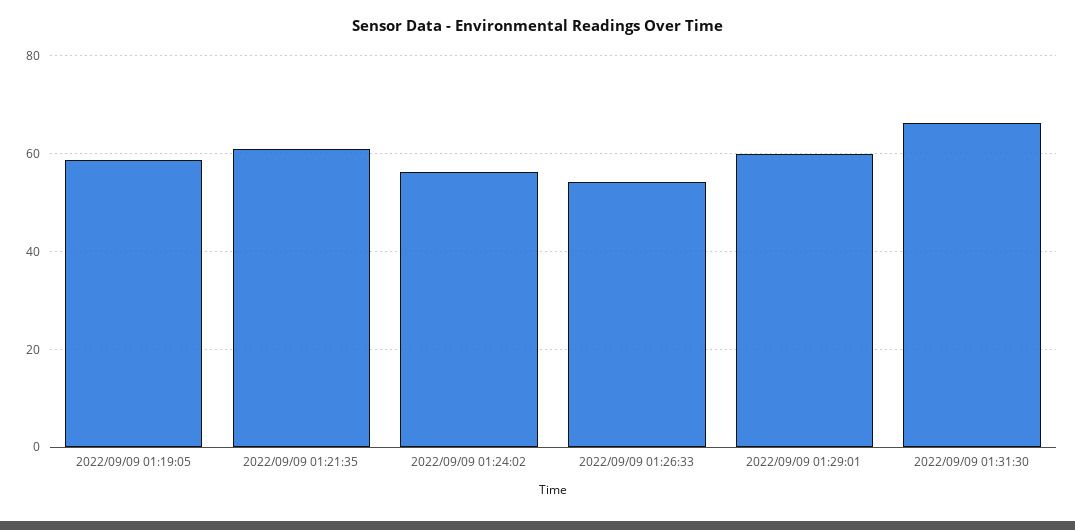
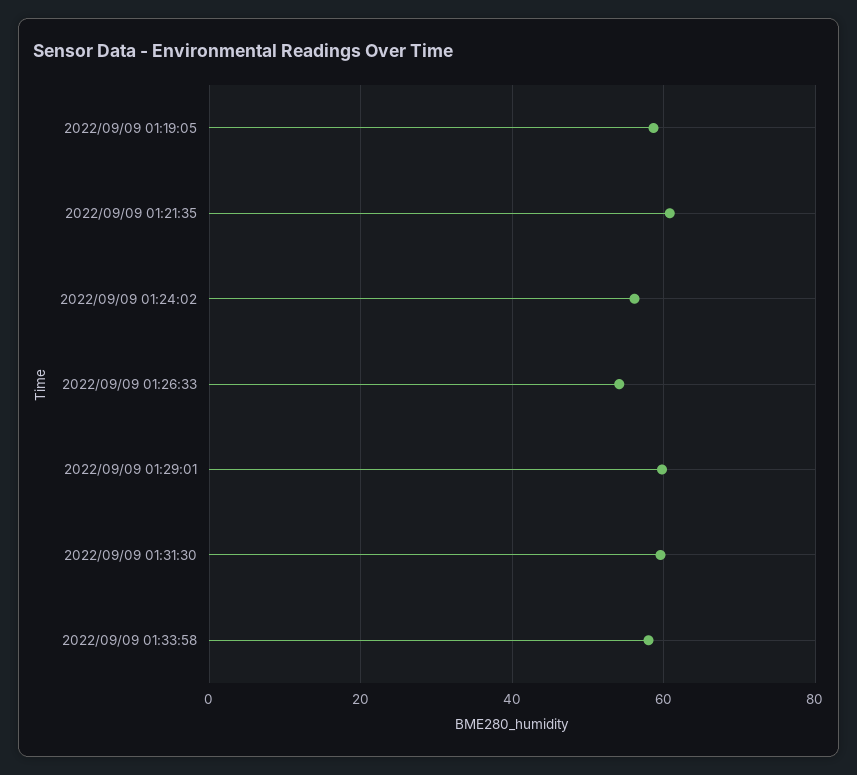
2022/09/09 01:31:30: 66 -> 60
2022/09/09 01:33:58: none -> 58

